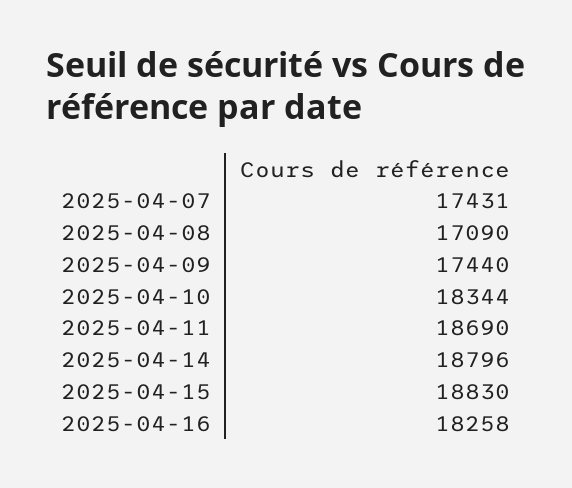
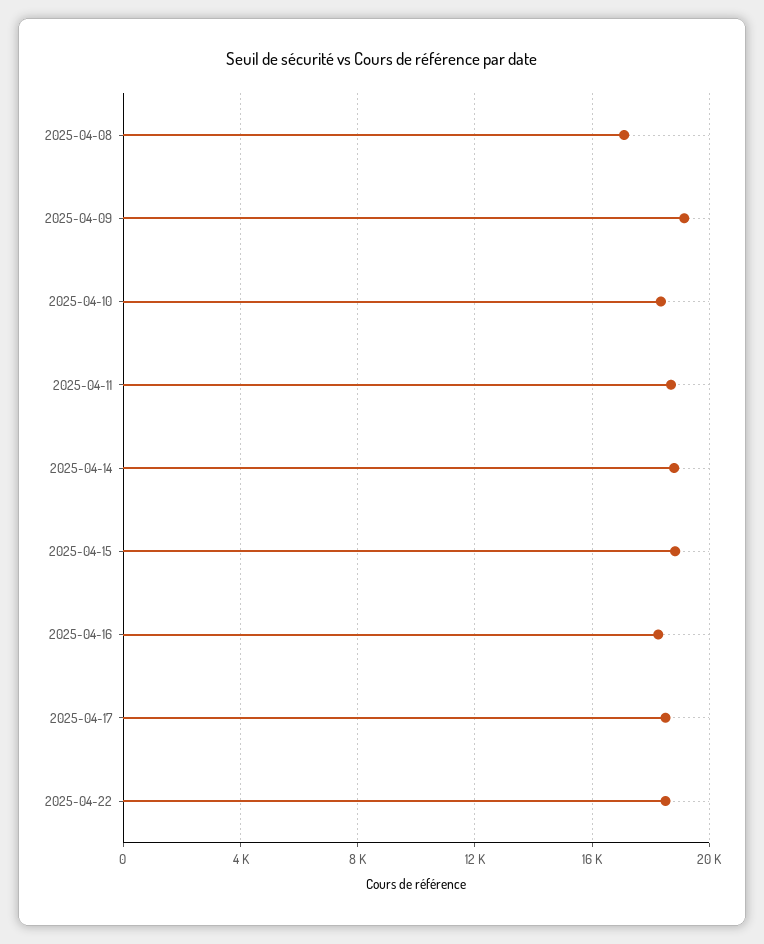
2025-04-07: 17431 -> none
2025-04-09: 17440 -> 19000
2025-04-17: none -> 18500
2025-04-22: none -> 18500

